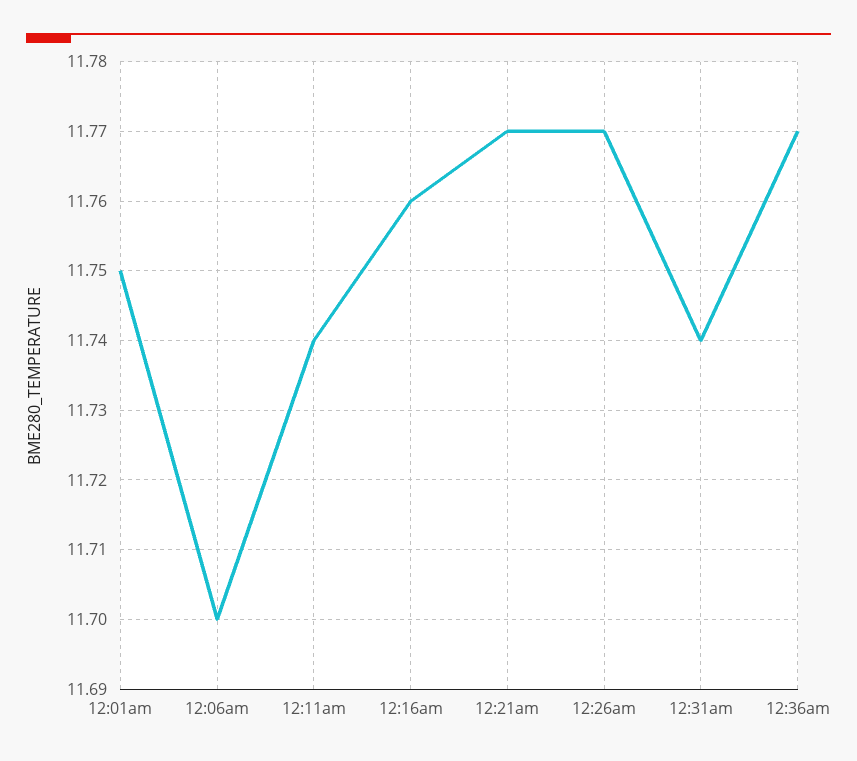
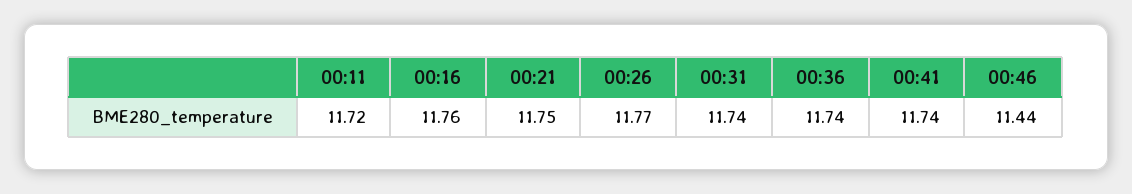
12:01am: 11.75 -> none
12:06am: 11.7 -> none
12:11am: 11.74 -> 11.72
12:21am: 11.77 -> 11.75
12:36am: 11.77 -> 11.74
00:41: none -> 11.74
00:46: none -> 11.44

